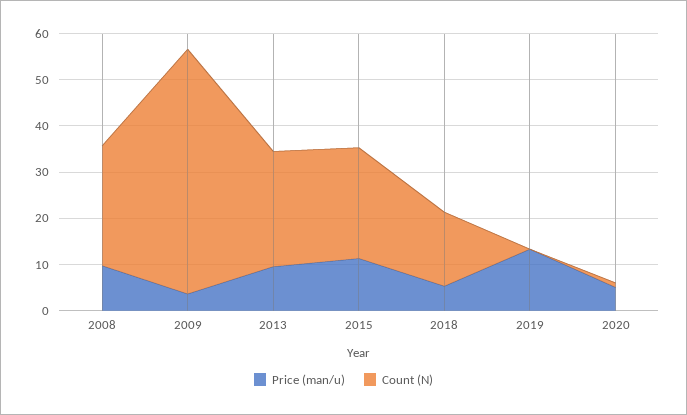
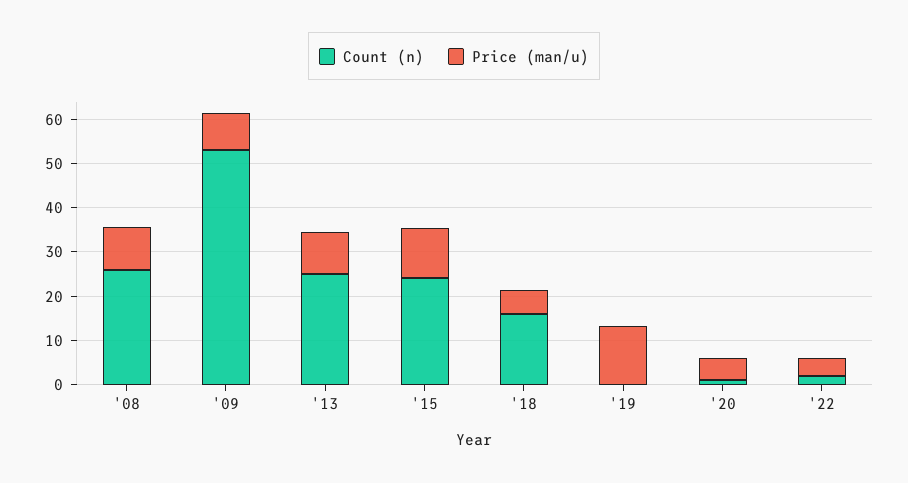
Price (man/u), 2009: 4 -> 8
Count (N), '22: none -> 2
Price (man/u), '22: none -> 4

